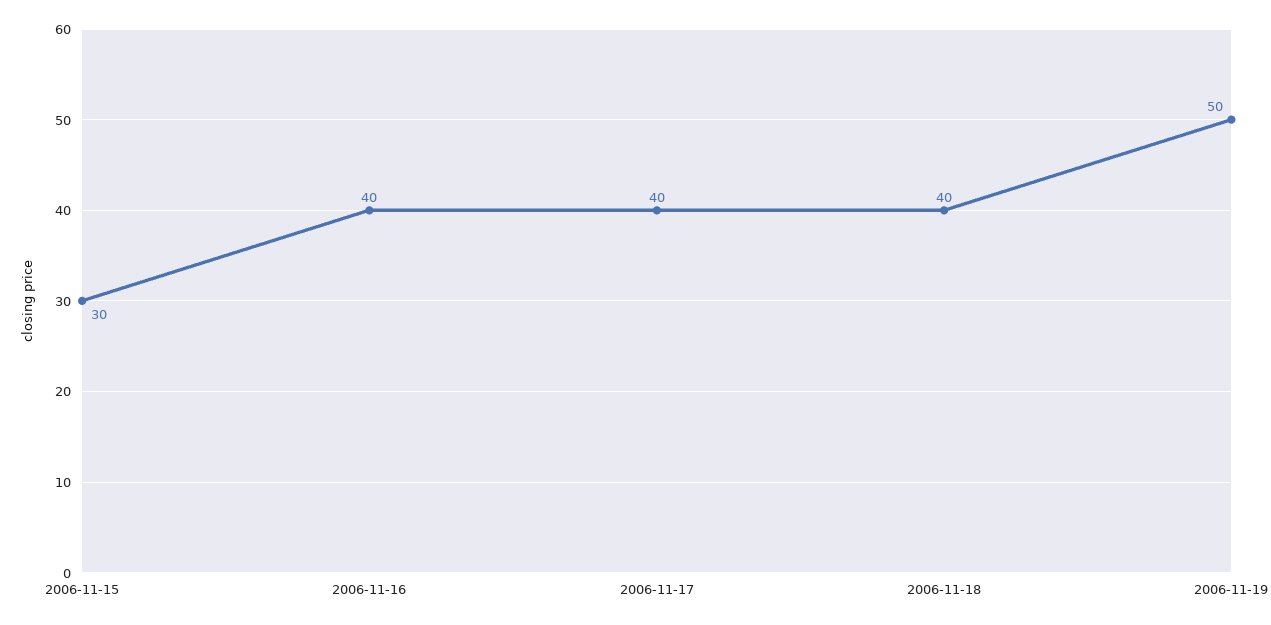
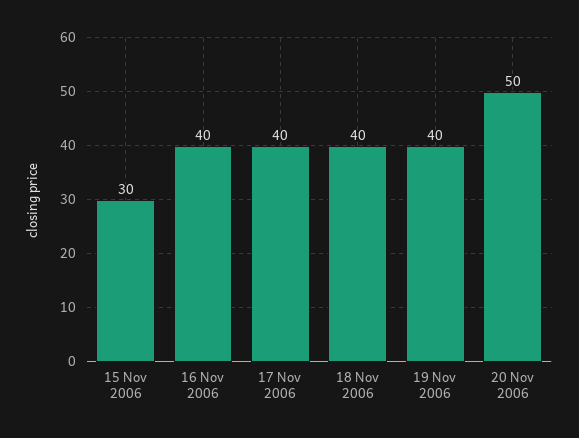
2006-11-19: 50 -> 40
20 Nov 2006: none -> 50

